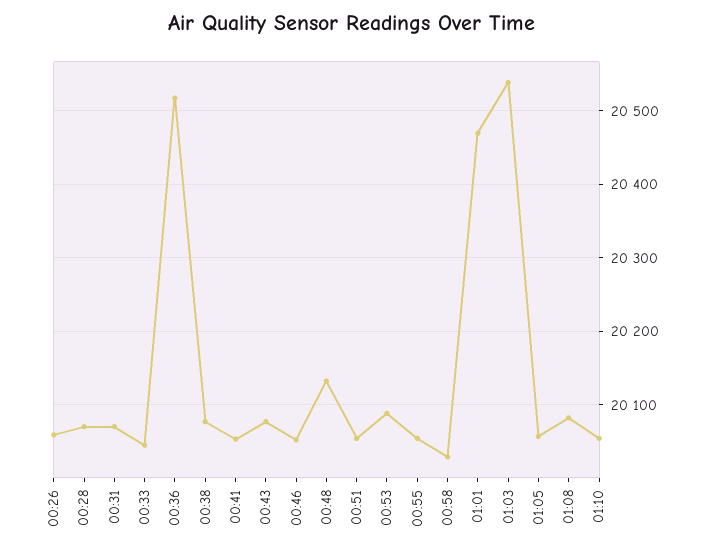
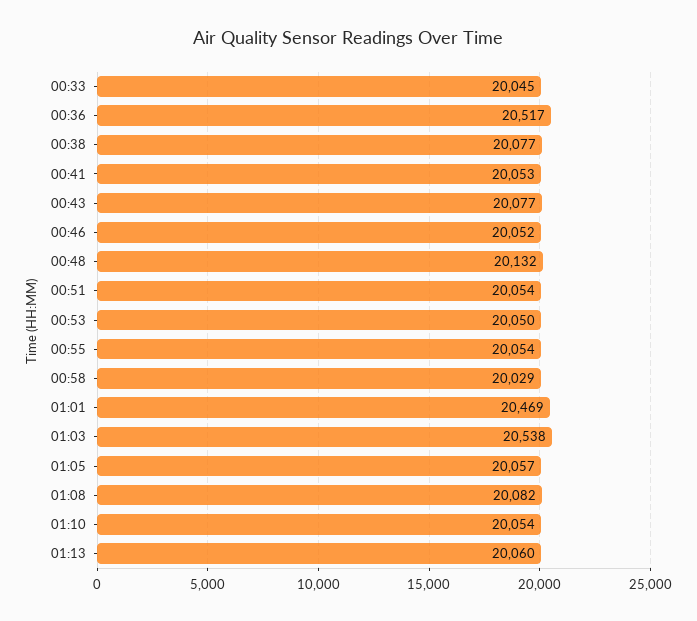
00:26: 20060 -> none
00:28: 20070 -> none
00:31: 20070 -> none
00:53: 20090 -> 20050
01:13: none -> 20060

